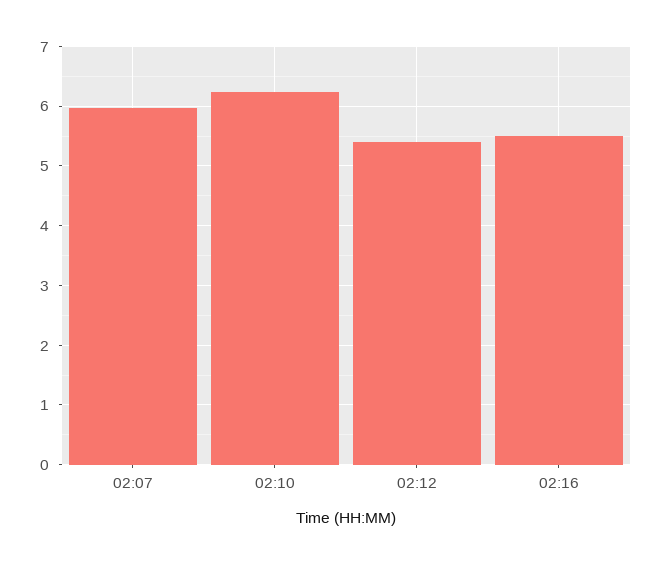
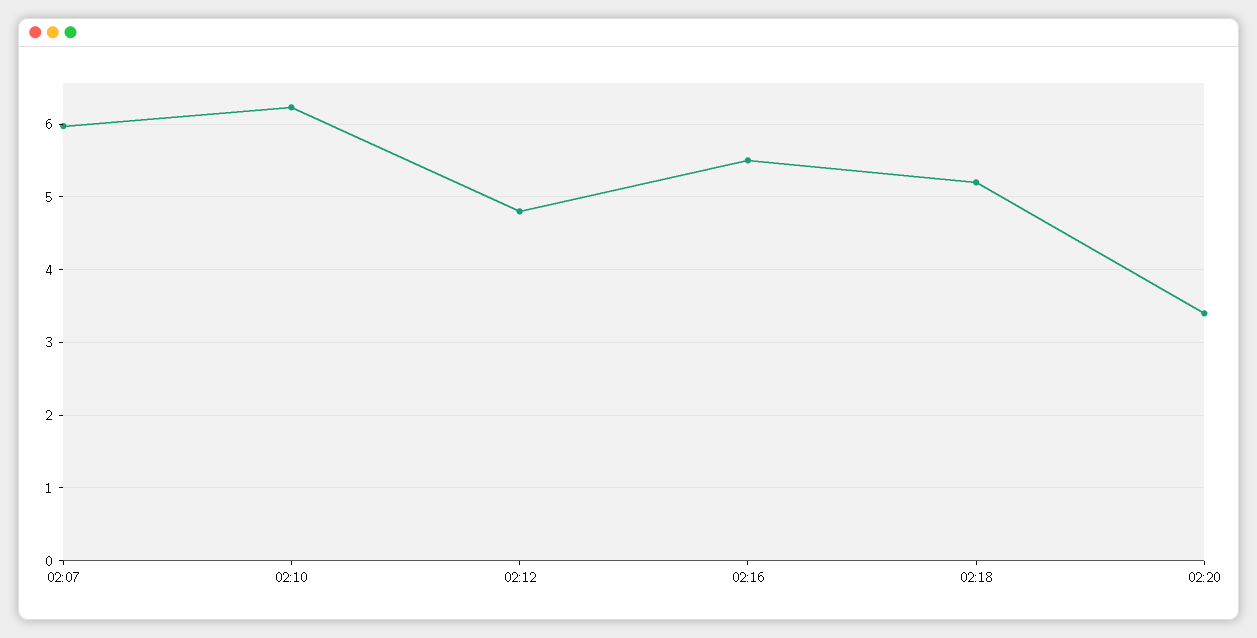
02:12: 5.4 -> 4.8
02:18: none -> 5.2
02:20: none -> 3.4

